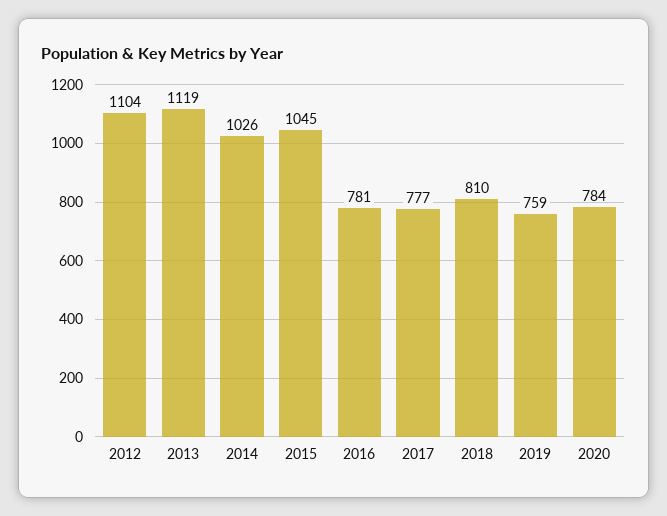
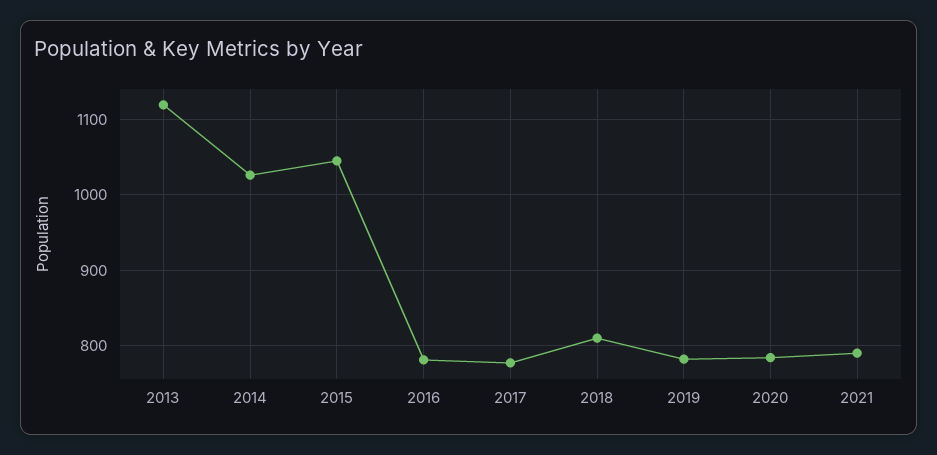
2012: 1104 -> none
2019: 759 -> 780
2021: none -> 790

